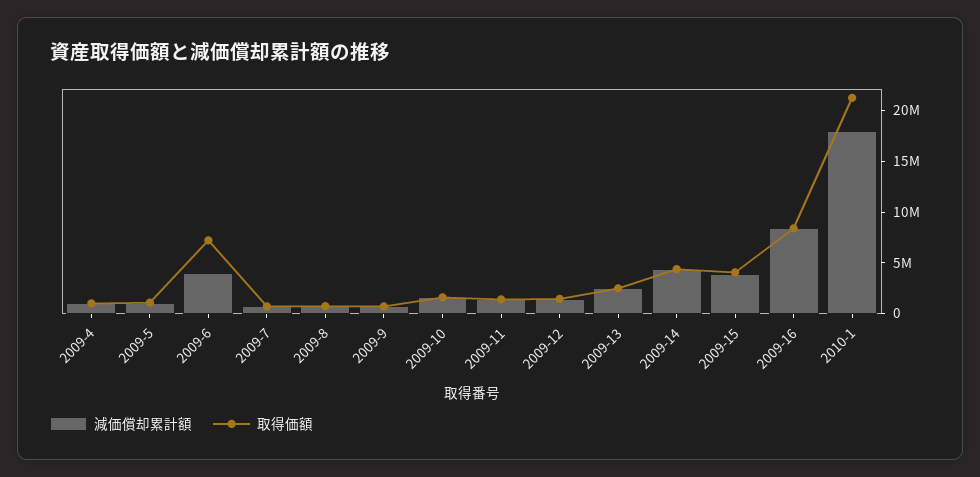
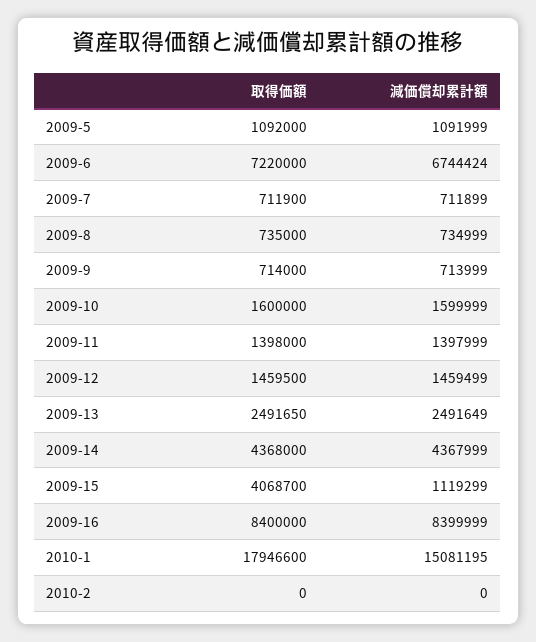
減価償却累計額, 2009-4: 1000000 -> none
取得価額, 2009-4: 1000000 -> none
減価償却累計額, 2009-6: 4000000 -> 6744424
減価償却累計額, 2009-15: 4000000 -> 1119299
減価償却累計額, 2010-1: 18000000 -> 15081195
取得価額, 2010-1: 21000000 -> 17946600
取得価額, 2010-2: none -> 0
減価償却累計額, 2010-2: none -> 0

